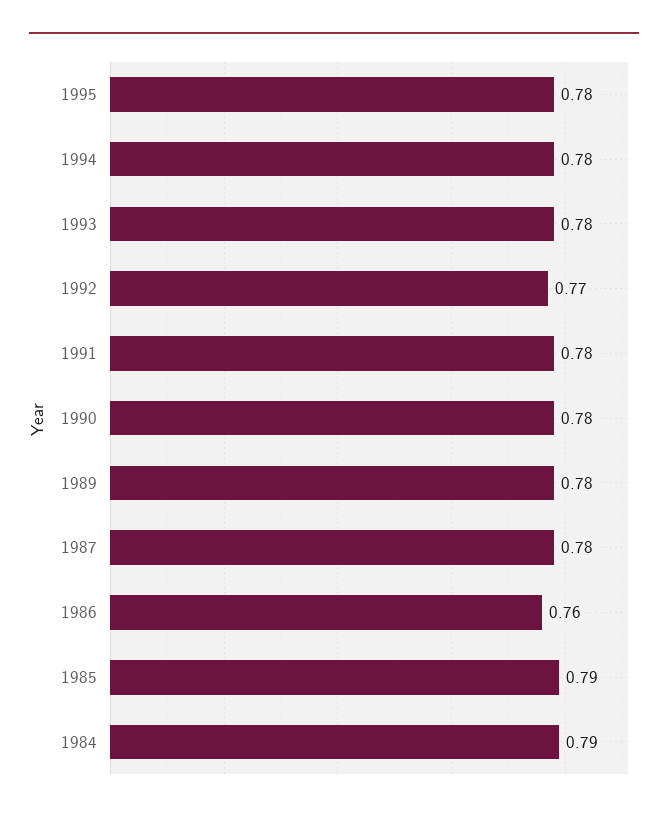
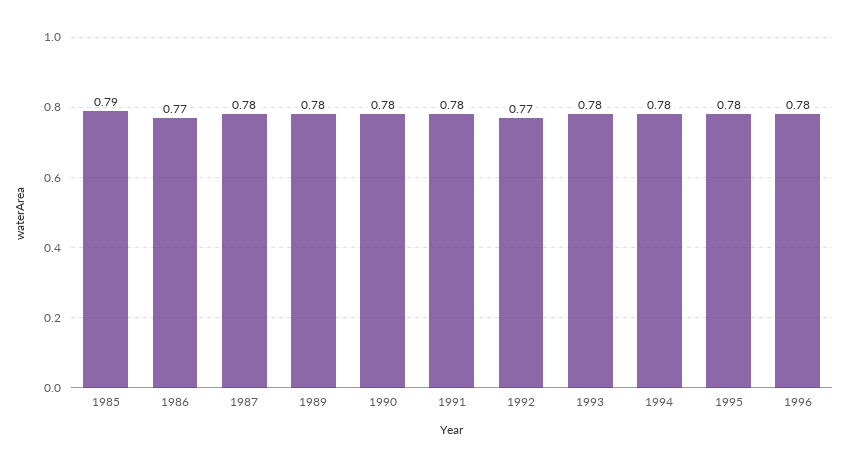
1986: 0.76 -> 0.77
1984: 0.79 -> none
1996: none -> 0.78

